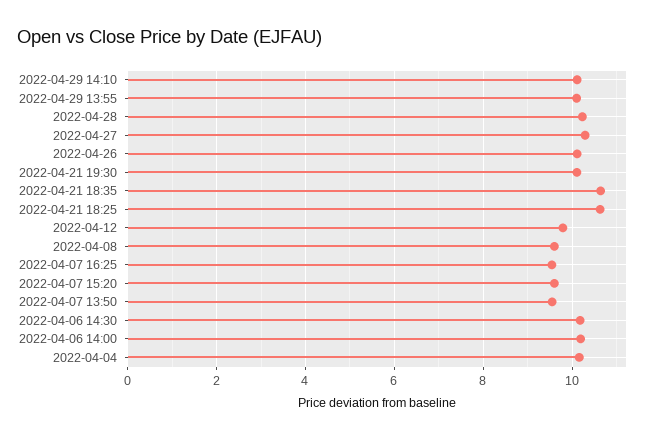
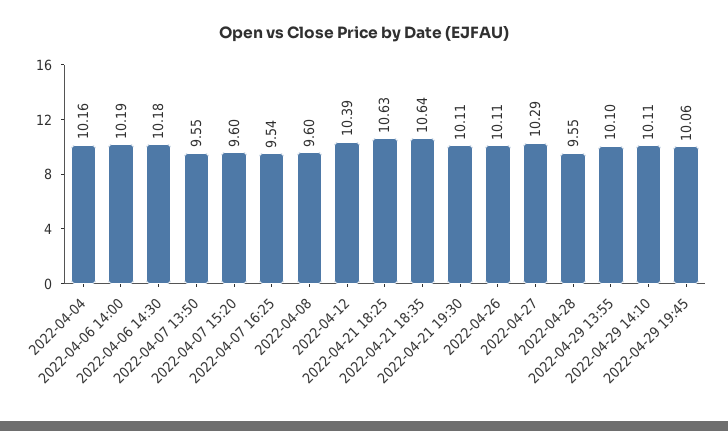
2022-04-28: 10.2 -> 9.55
2022-04-12: 9.8 -> 10.39
2022-04-29 19:45: none -> 10.06

